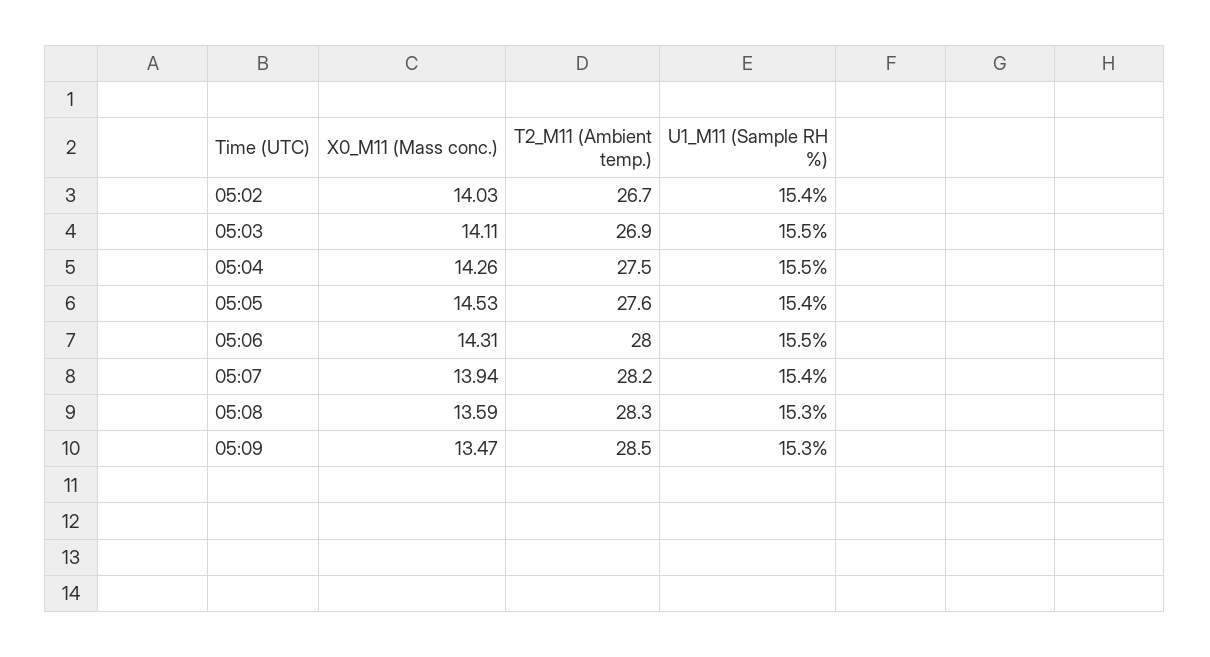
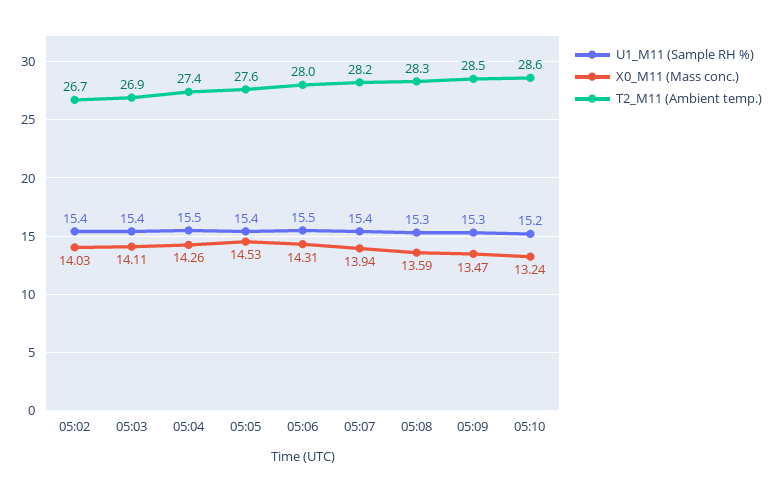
U1_M11 (Sample RH %), 05:03: 15.5 -> 15.4
T2_M11 (Ambient temp.), 05:04: 27.5 -> 27.4
U1_M11 (Sample RH %), 05:10: none -> 15.2
X0_M11 (Mass conc.), 05:10: none -> 13.24
T2_M11 (Ambient temp.), 05:10: none -> 28.6

